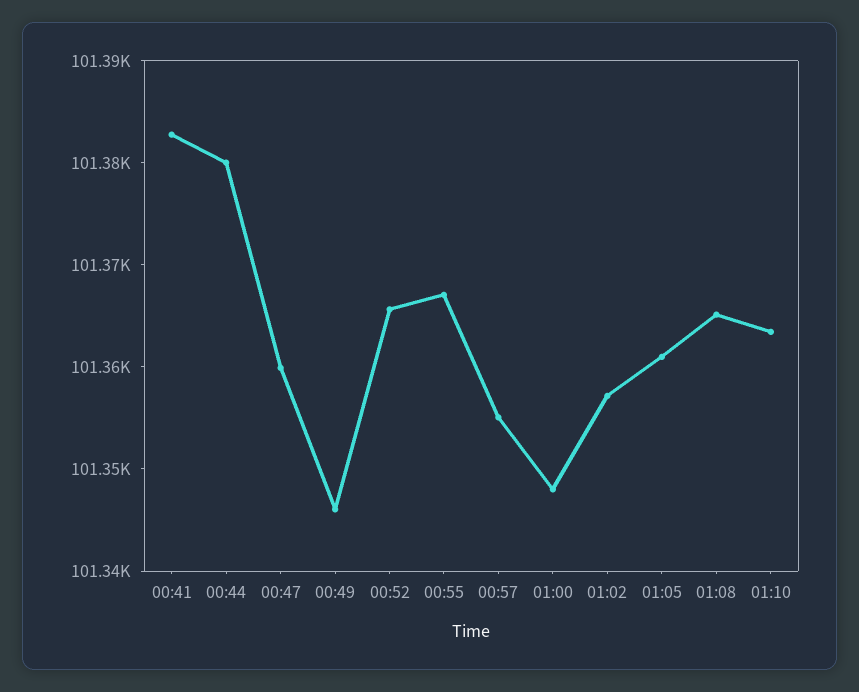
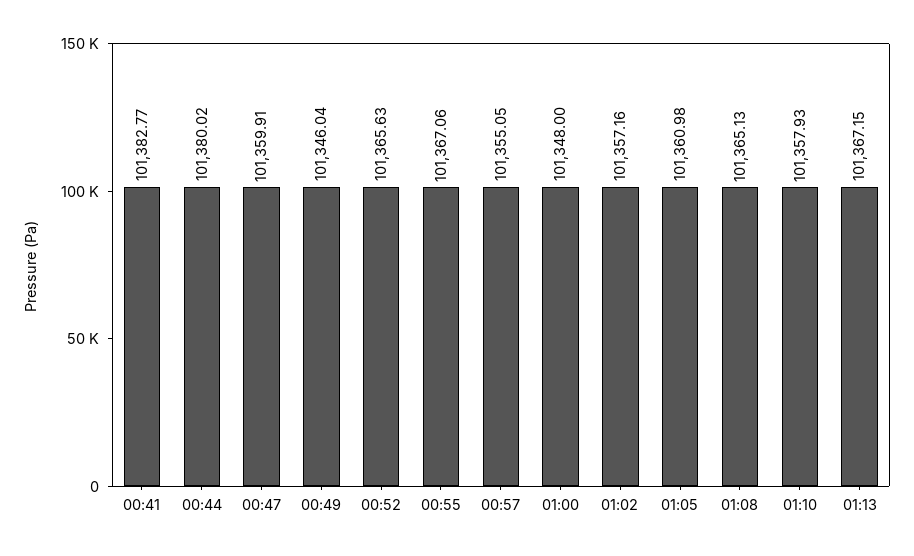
01:10: 101364 -> 101357.93
01:13: none -> 101367.15

